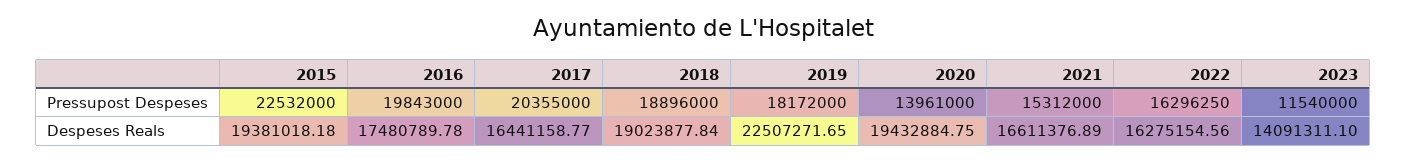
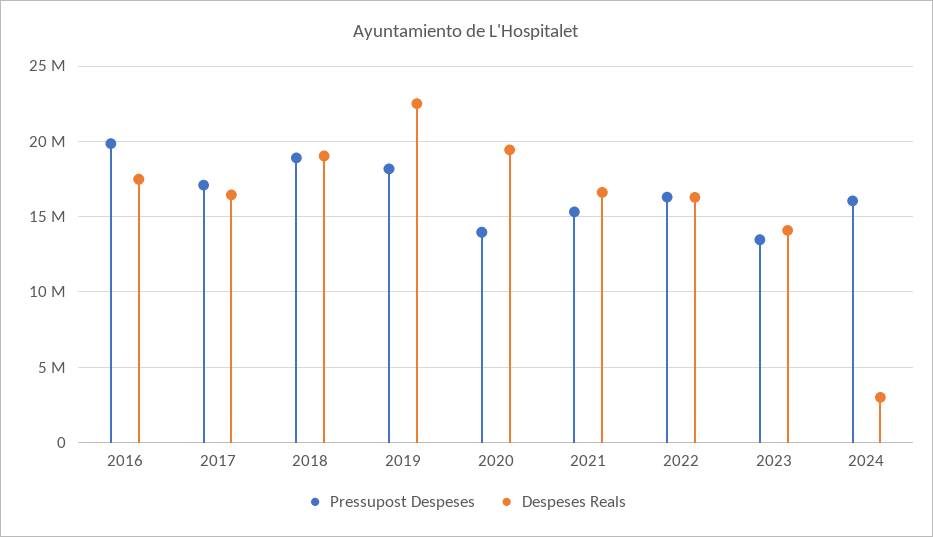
Pressupost Despeses, 2015: 22532000 -> none
Pressupost Despeses, 2017: 20355000 -> 17000000
Pressupost Despeses, 2023: 11540000 -> 13500000
Despeses Reals, 2015: 19381018.18 -> none
Pressupost Despeses, 2024: none -> 16000000
Despeses Reals, 2024: none -> 3000000

